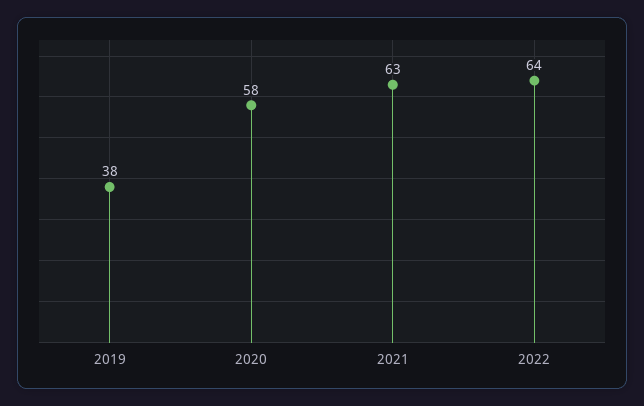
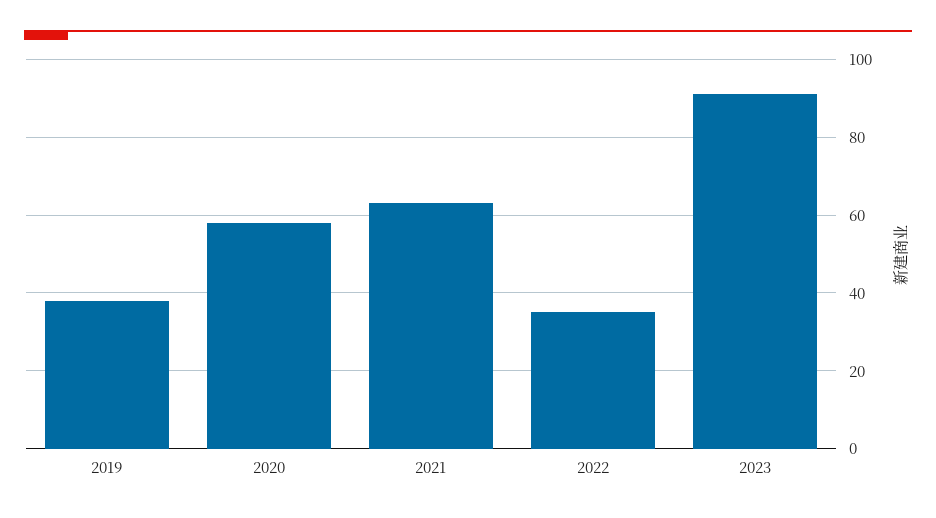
2022: 64 -> 35
2023: none -> 90

